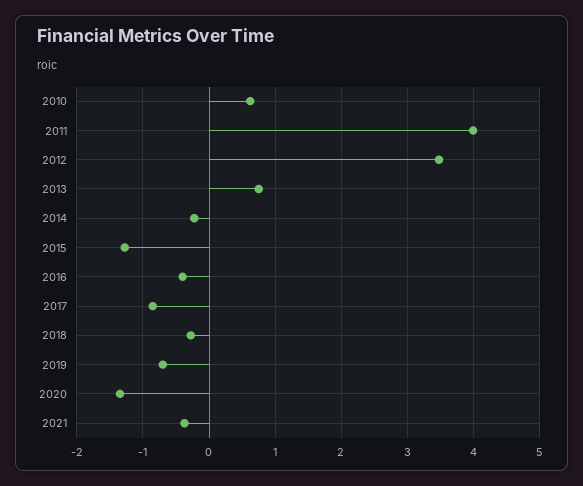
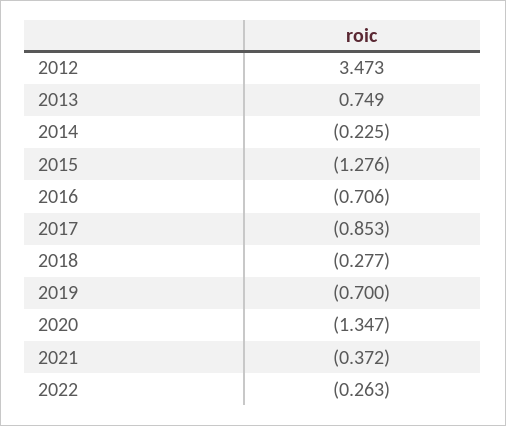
2010: 0.6 -> none
2011: 4 -> none
2016: -0.4 -> -0.706
2022: none -> -0.263

